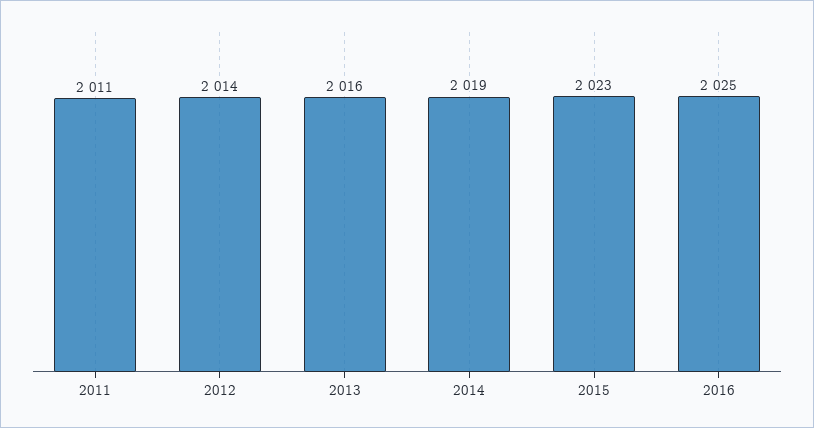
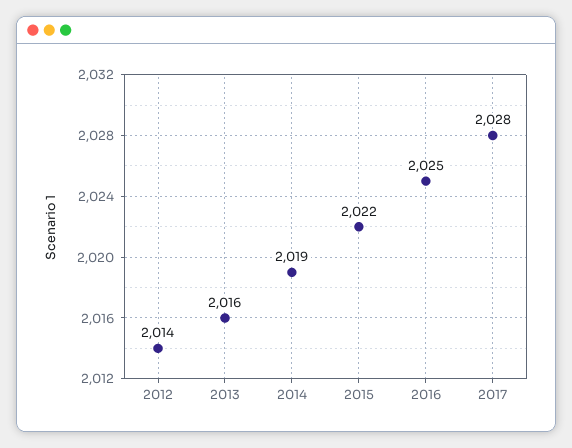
2011: 2011 -> none
2015: 2023 -> 2022
2017: none -> 2028

